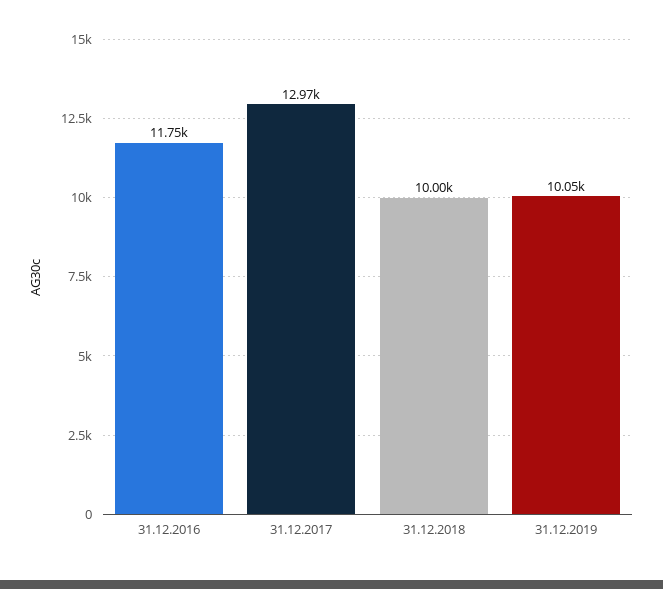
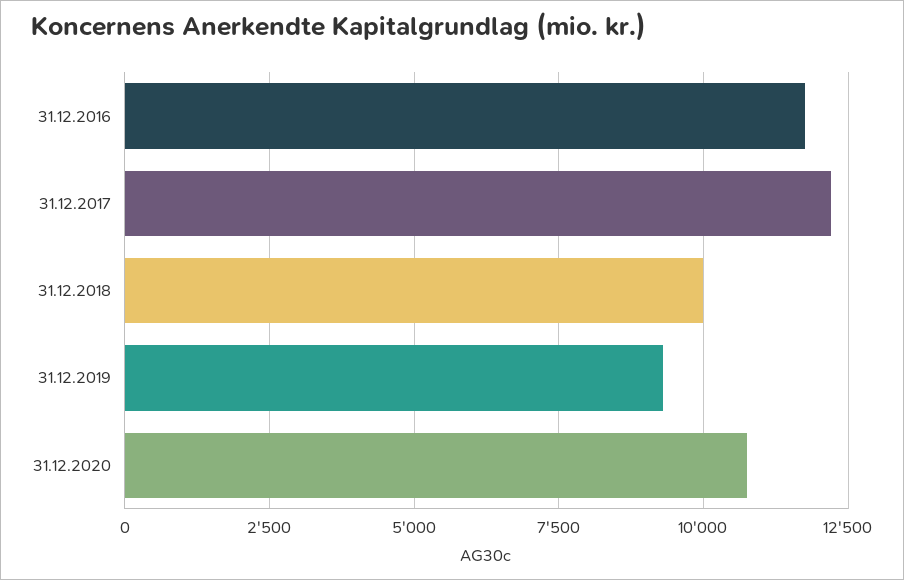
31.12.2017: 12970 -> 12250
31.12.2019: 10050 -> 9250
31.12.2020: none -> 10750

